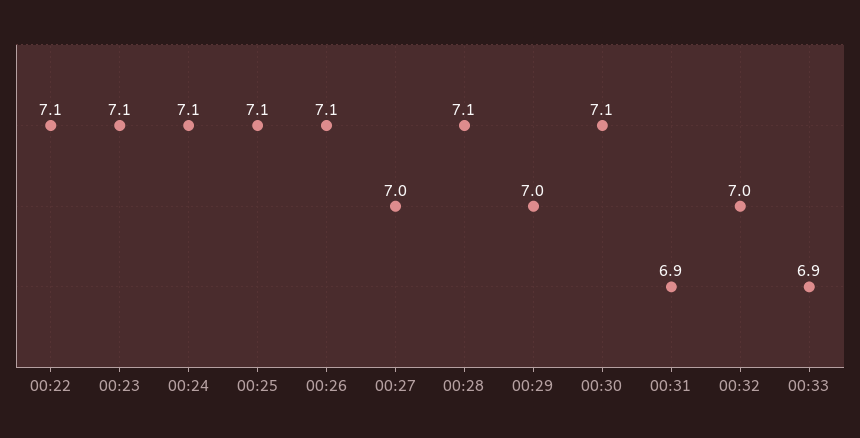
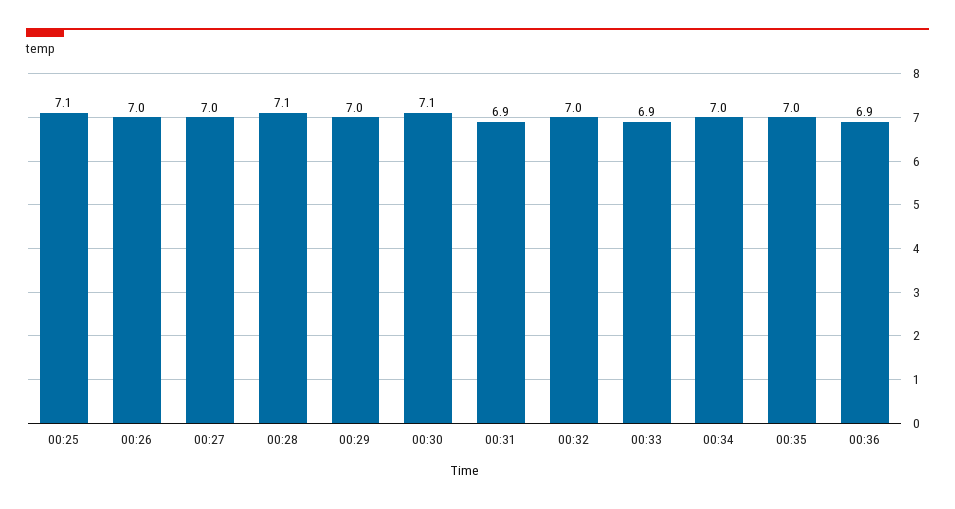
00:22: 7.1 -> none
00:23: 7.1 -> none
00:24: 7.1 -> none
00:26: 7.1 -> 7
00:34: none -> 7
00:35: none -> 7
00:36: none -> 6.9

